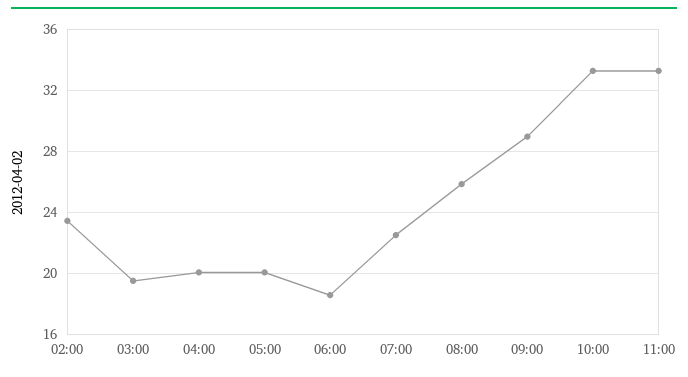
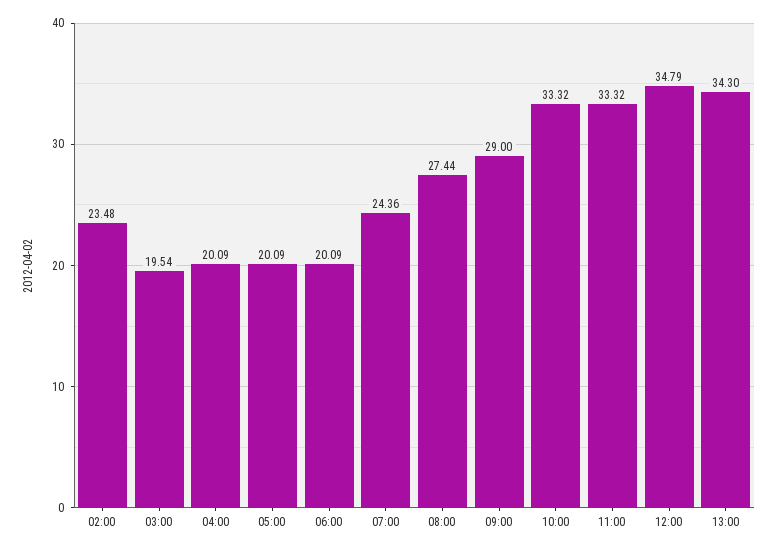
06:00: 18.5 -> 20.09
07:00: 22.5 -> 24.36
08:00: 26 -> 27.44
12:00: none -> 34.79
13:00: none -> 34.3

